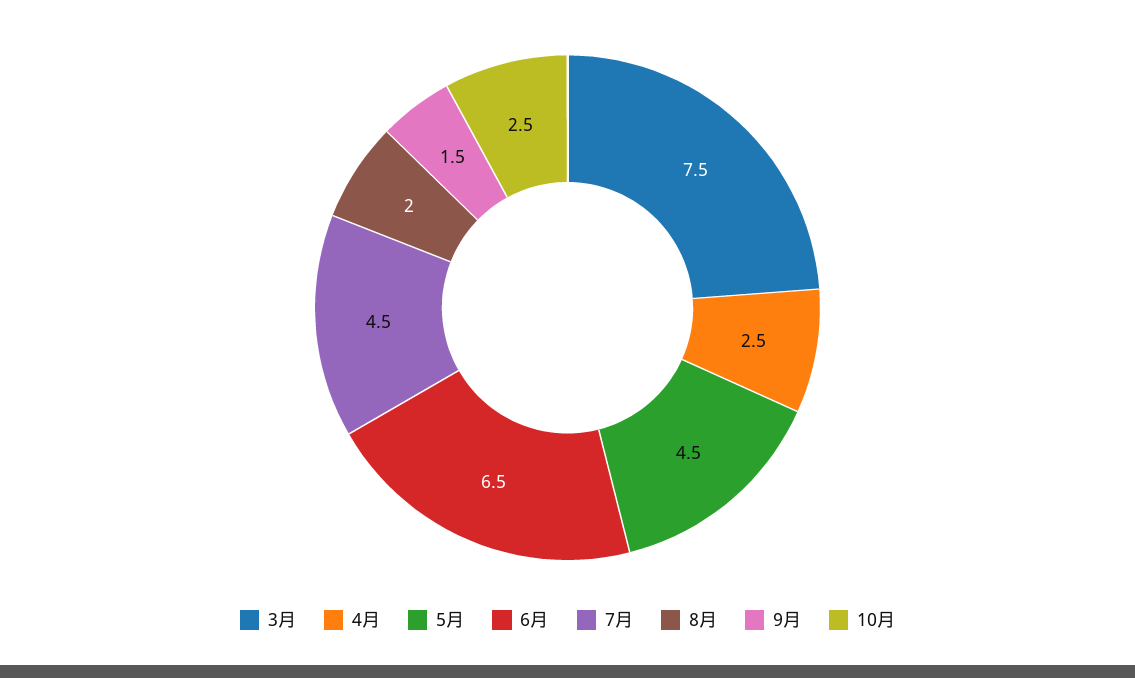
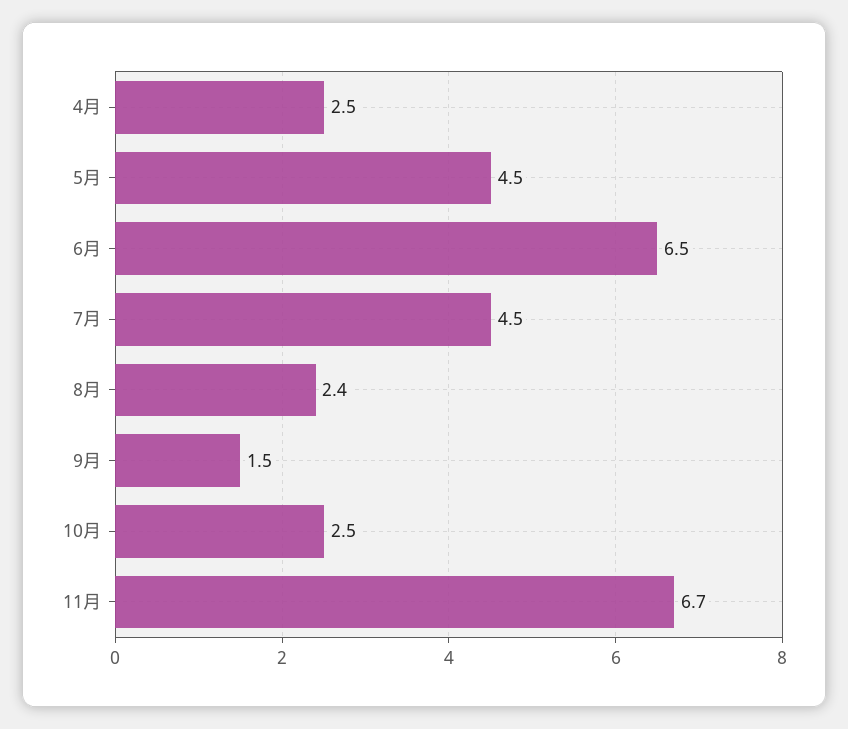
3月: 7.5 -> none
8月: 2 -> 2.4
11月: none -> 6.7

